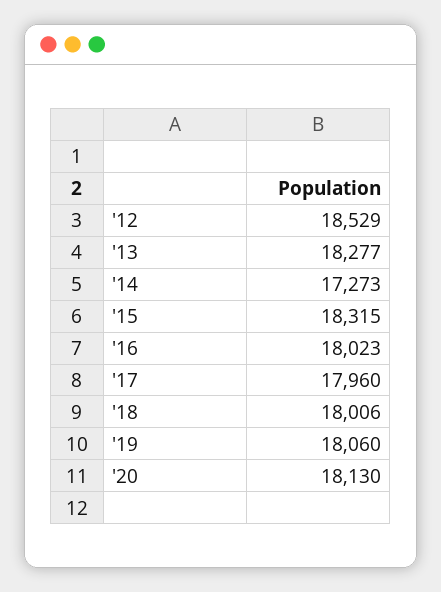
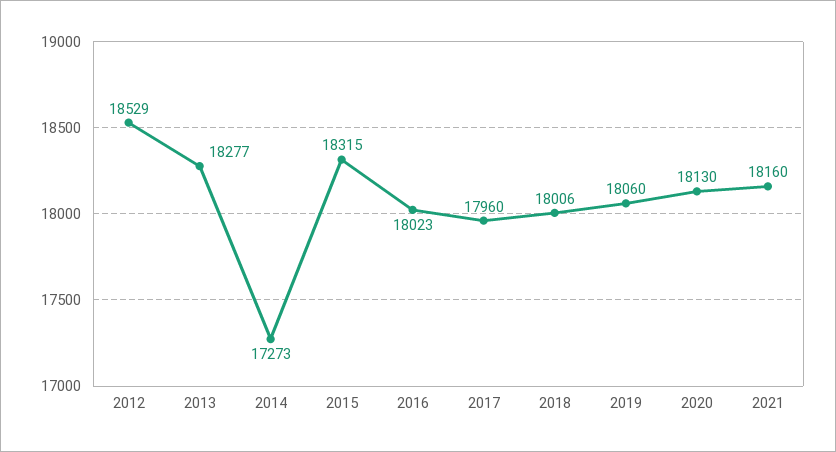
2021: none -> 18160

